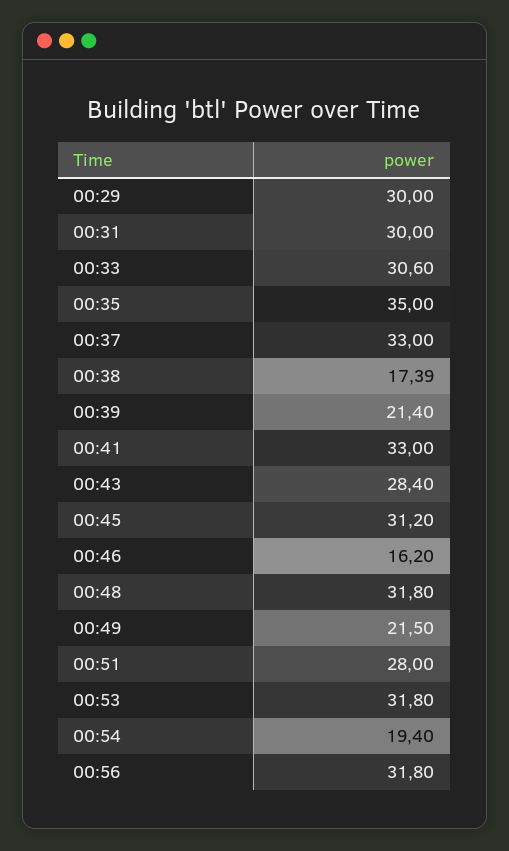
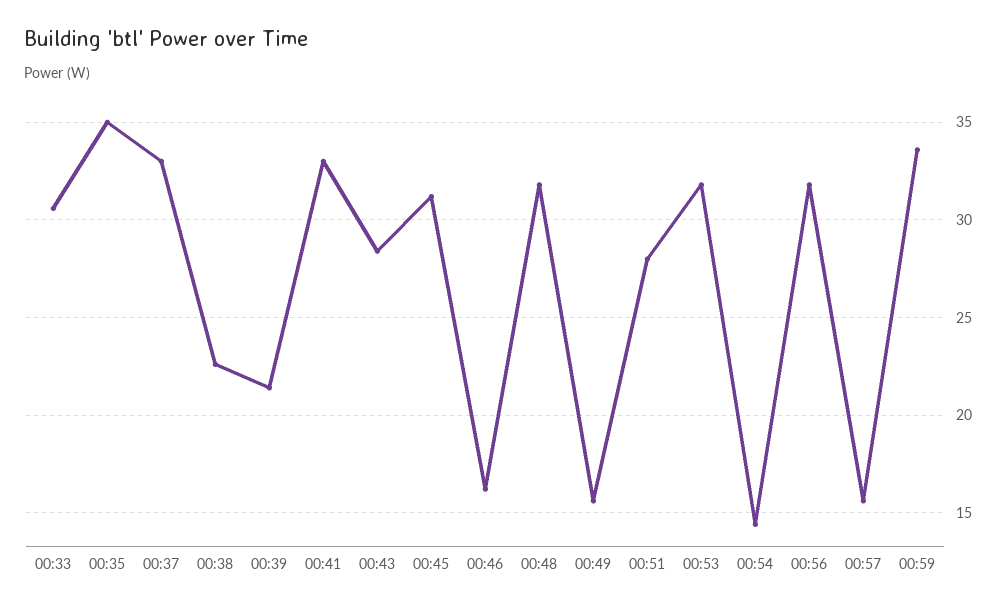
00:29: 30 -> none
00:31: 30 -> none
00:38: 17.39 -> 22.5
00:49: 21.5 -> 15.5
00:54: 19.4 -> 14.5
00:57: none -> 15.5
00:59: none -> 33.5

